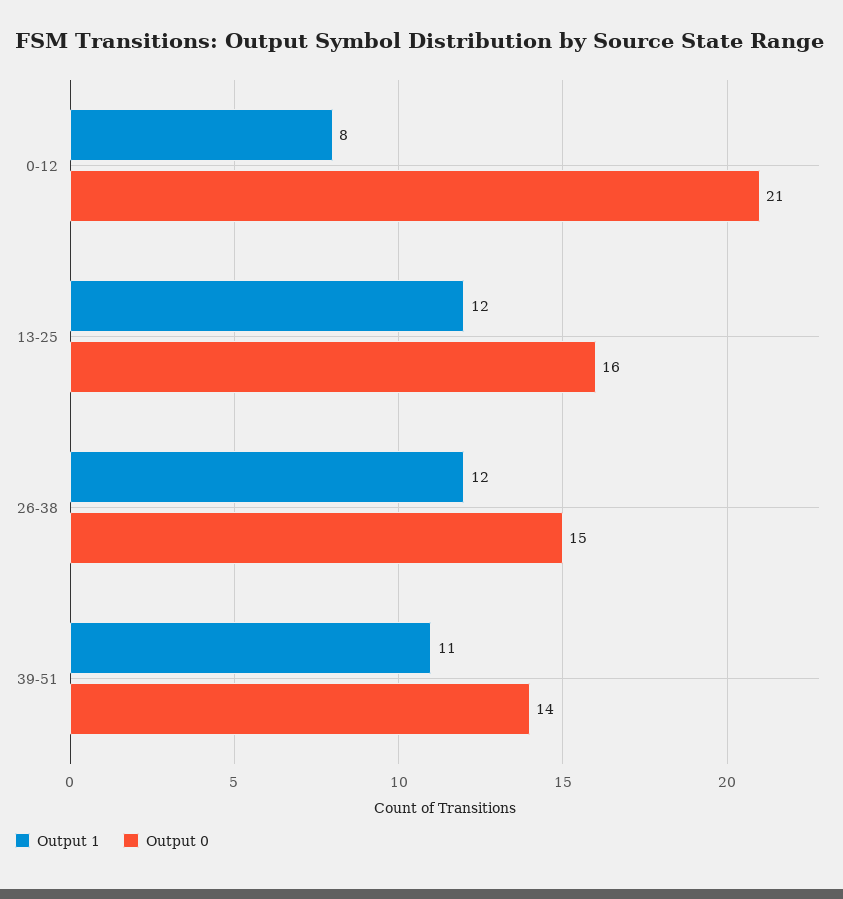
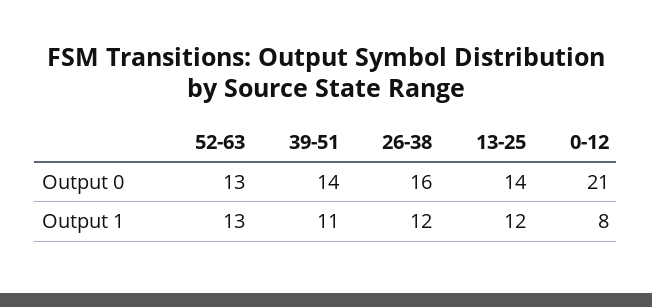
Output 0, 13-25: 16 -> 14
Output 0, 26-38: 15 -> 16
Output 0, 52-63: none -> 13
Output 1, 52-63: none -> 13

